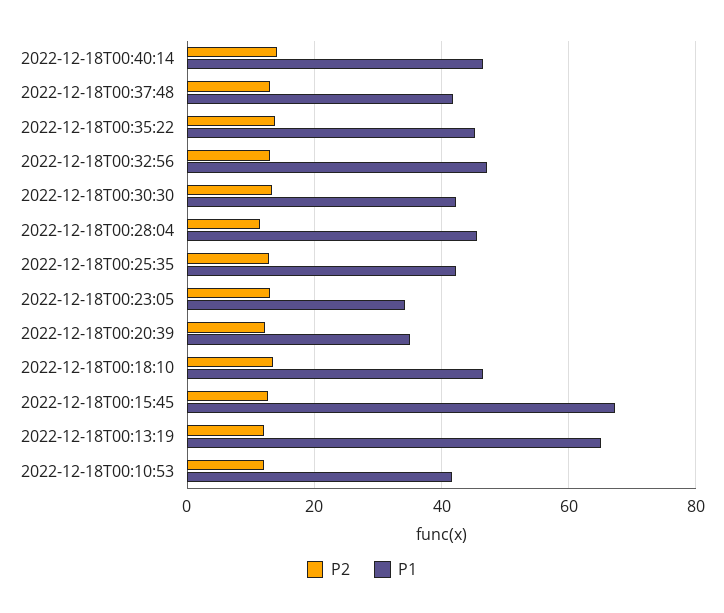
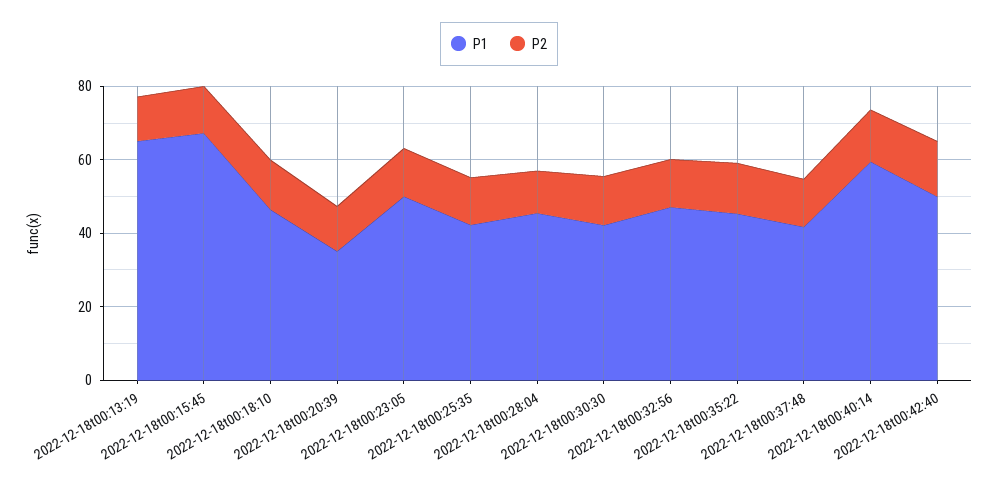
P1, 2022-12-18T00:40:14: 46 -> 60
P1, 2022-12-18T00:23:05: 34 -> 50
P2, 2022-12-18T00:10:53: 12 -> none
P1, 2022-12-18T00:10:53: 42 -> none
P1, 2022-12-18t00:42:40: none -> 50
P2, 2022-12-18t00:42:40: none -> 15

